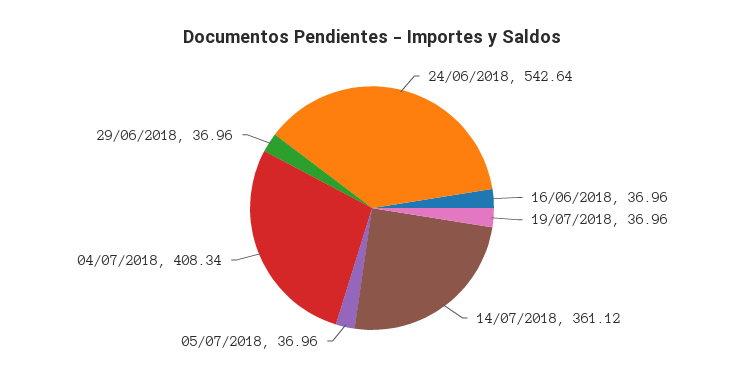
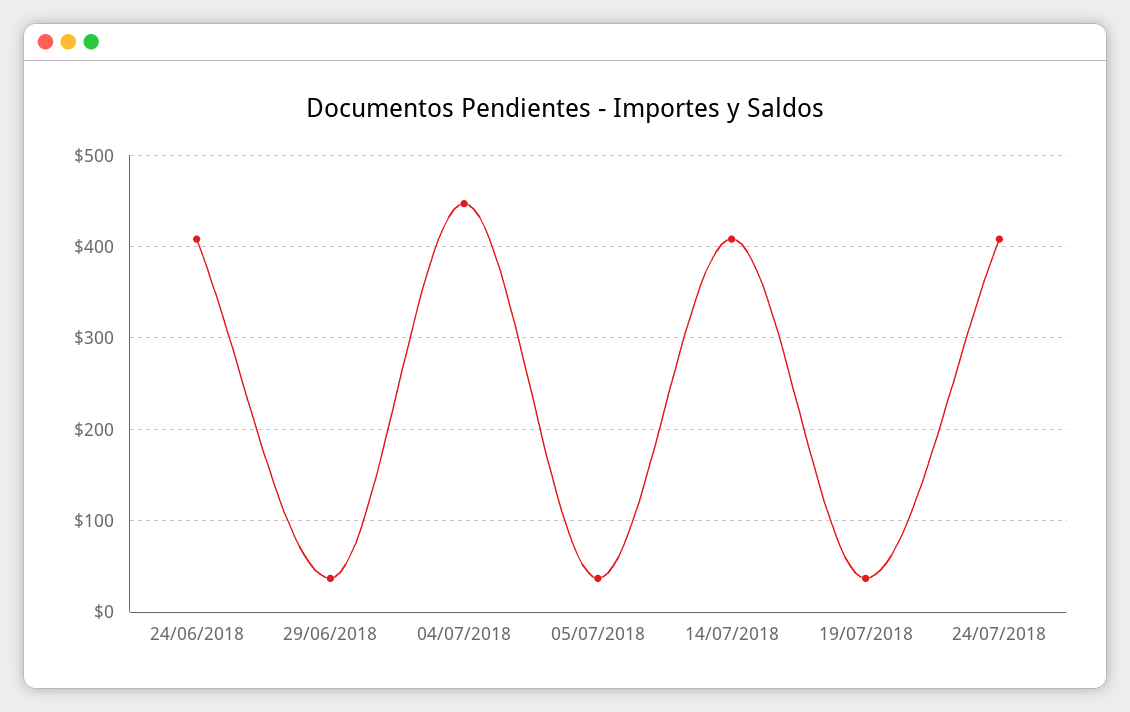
24/06/2018: 542.64 -> 410
16/06/2018: 36.96 -> none
14/07/2018: 361.12 -> 410
04/07/2018: 408.34 -> 450
24/07/2018: none -> 410

